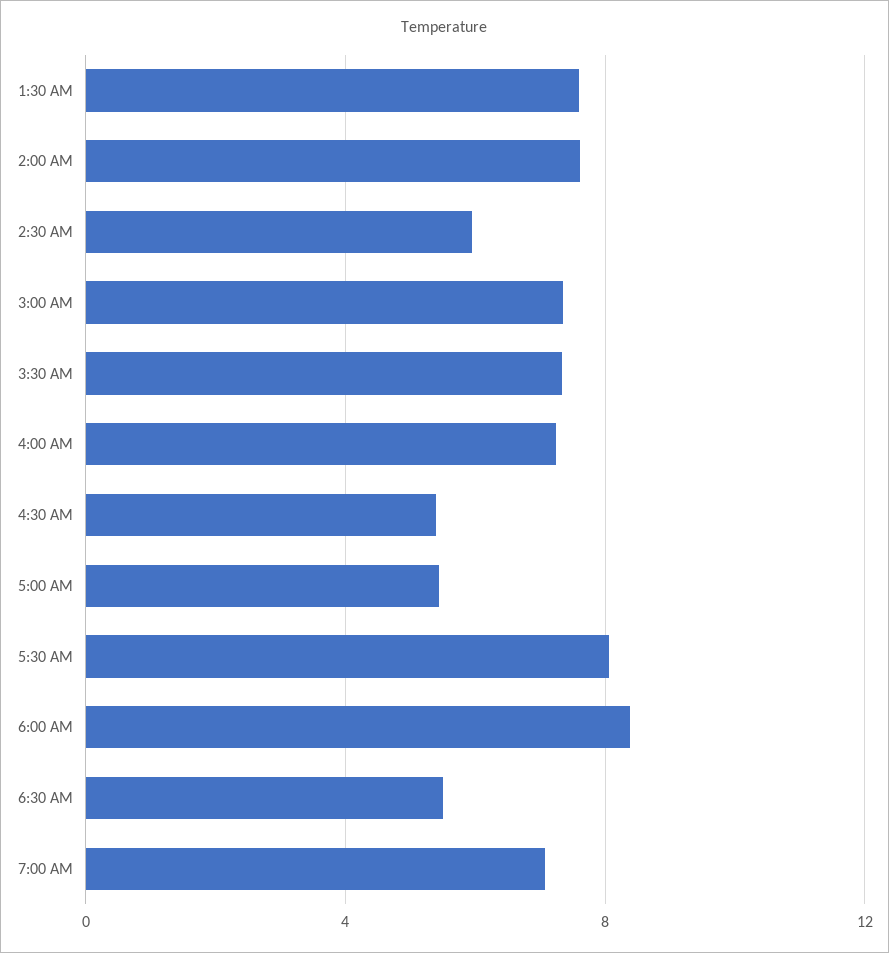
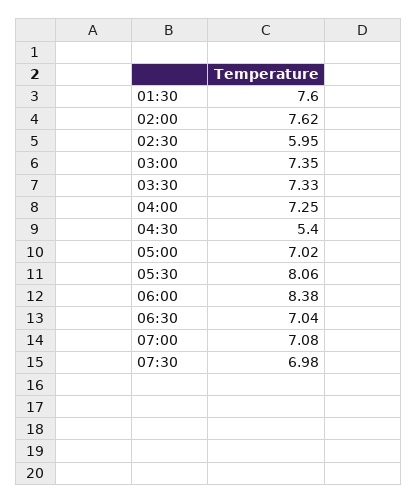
5:00 AM: 5.5 -> 7.02
6:30 AM: 5.5 -> 7.04
07:30: none -> 6.98

